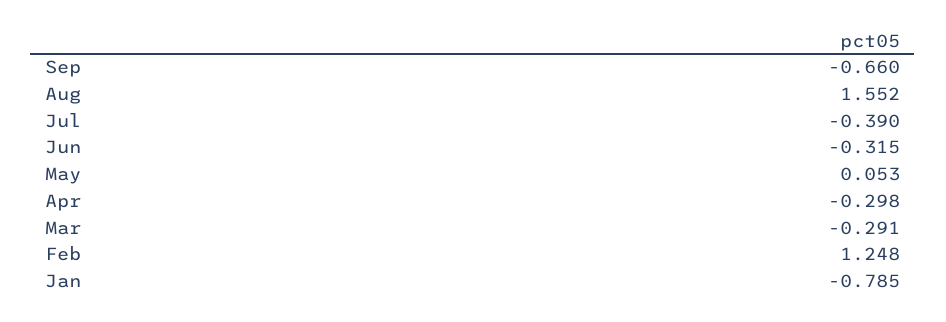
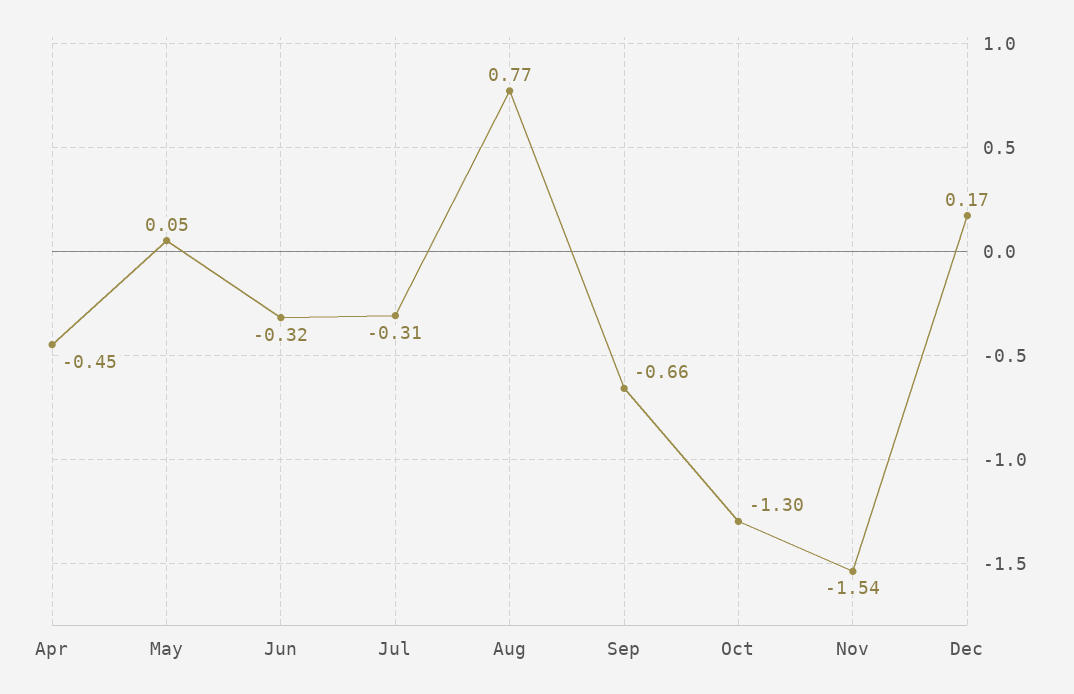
Aug: 1.552 -> 0.77
Jul: -0.39 -> -0.31
Apr: -0.298 -> -0.45
Mar: -0.291 -> none
Feb: 1.248 -> none
Jan: -0.785 -> none
Oct: none -> -1.3
Nov: none -> -1.54
Dec: none -> 0.17

